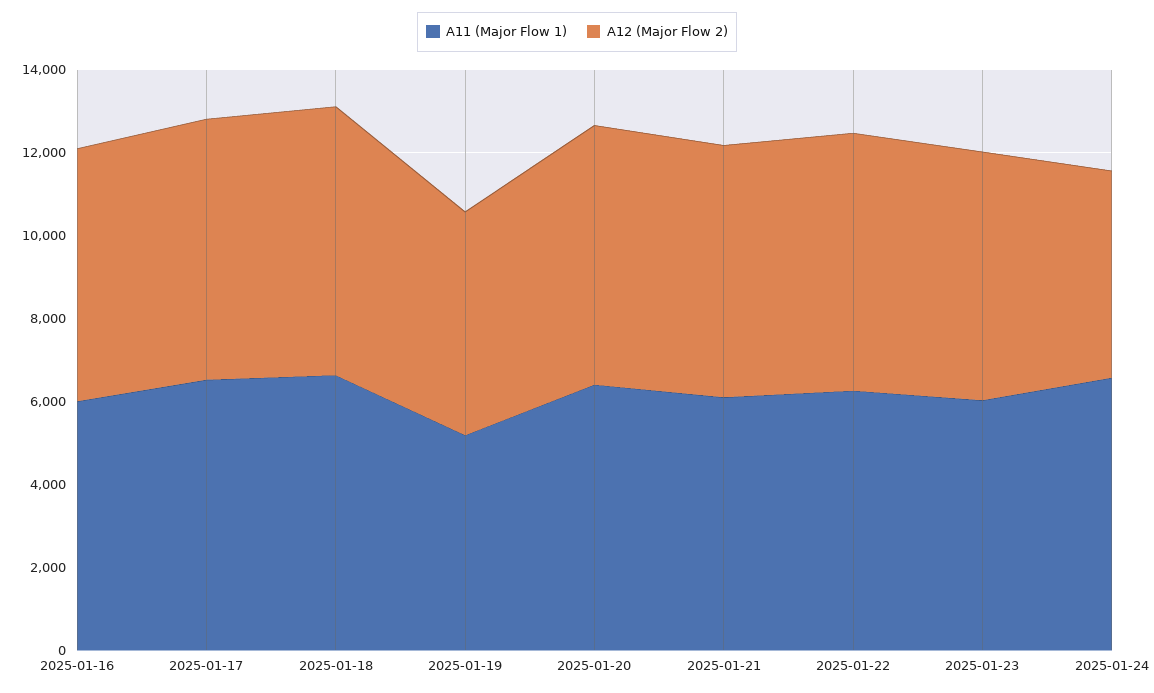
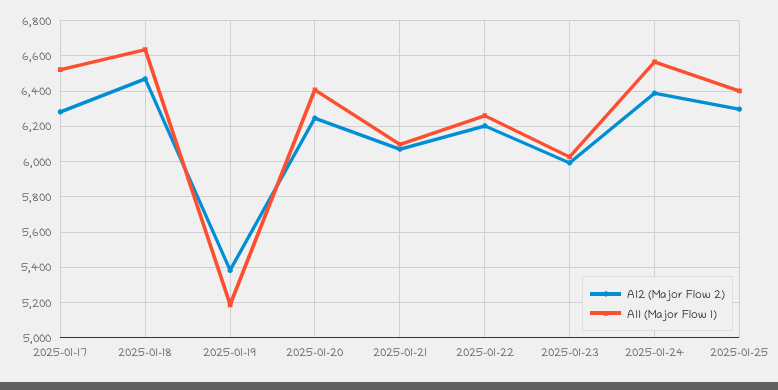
A11 (Major Flow 1), 2025-01-16: 6000 -> none
A12 (Major Flow 2), 2025-01-16: 6000 -> none
A12 (Major Flow 2), 2025-01-24: 5000 -> 6400
A12 (Major Flow 2), 2025-01-25: none -> 6300
A11 (Major Flow 1), 2025-01-25: none -> 6400

